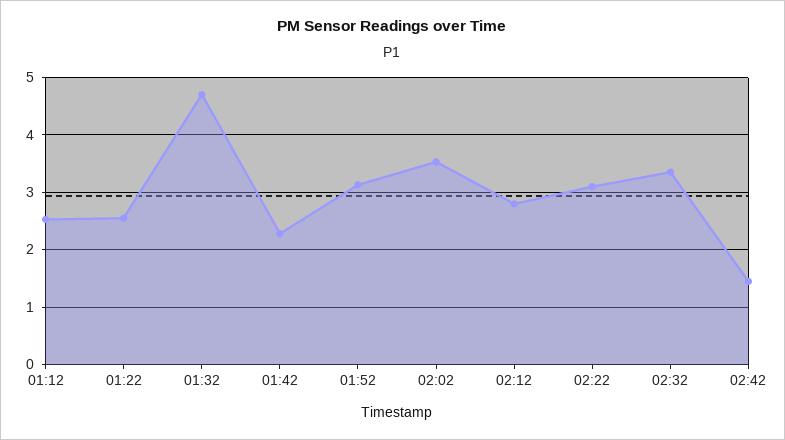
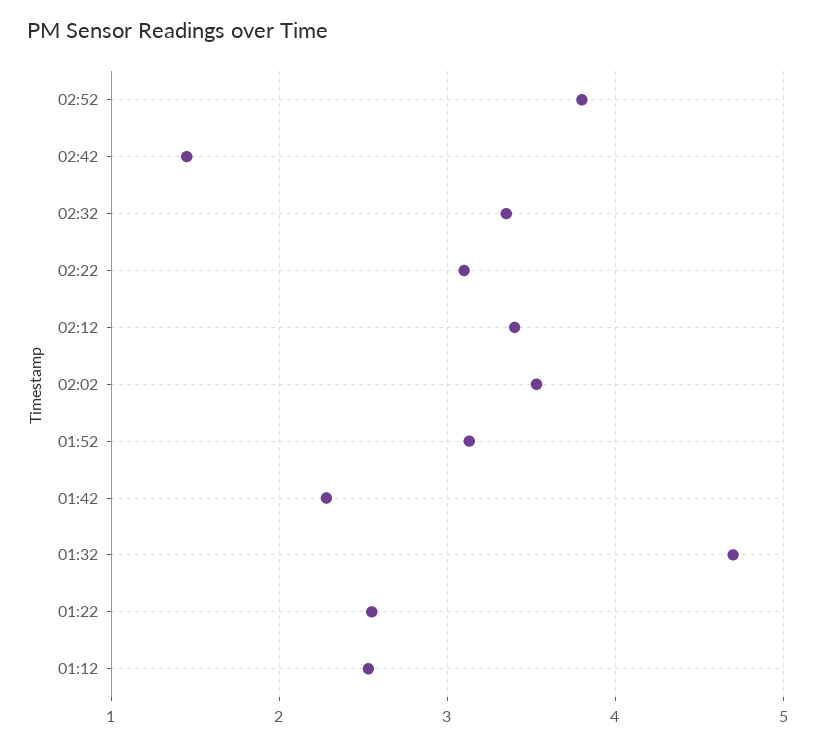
02:12: 2.8 -> 3.4
02:52: none -> 3.8

